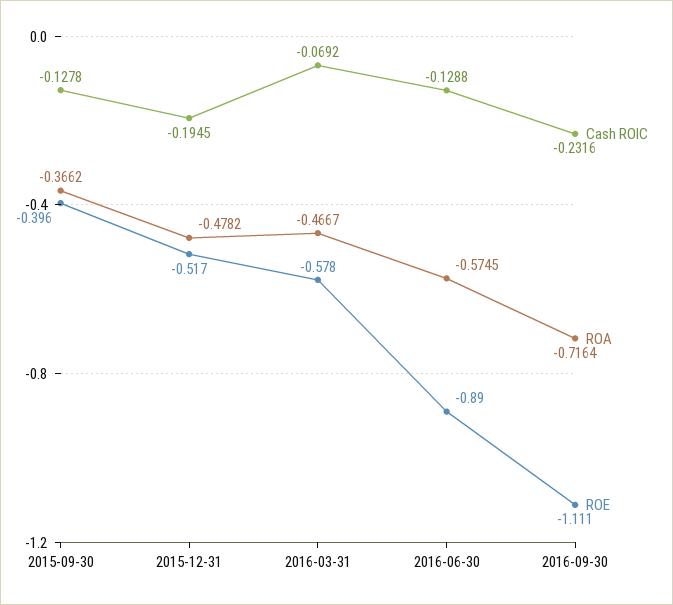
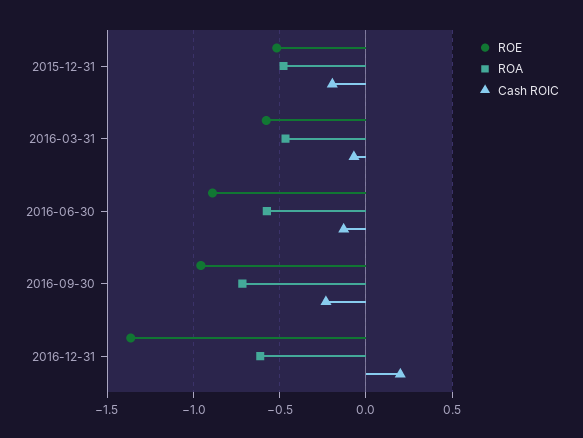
Cash ROIC, 2015-09-30: -0.1278 -> none
ROA, 2015-09-30: -0.3662 -> none
ROE, 2015-09-30: -0.396 -> none
ROE, 2016-09-30: -1.111 -> -0.95
ROE, 2016-12-31: none -> -1.35
ROA, 2016-12-31: none -> -0.6
Cash ROIC, 2016-12-31: none -> 0.2

